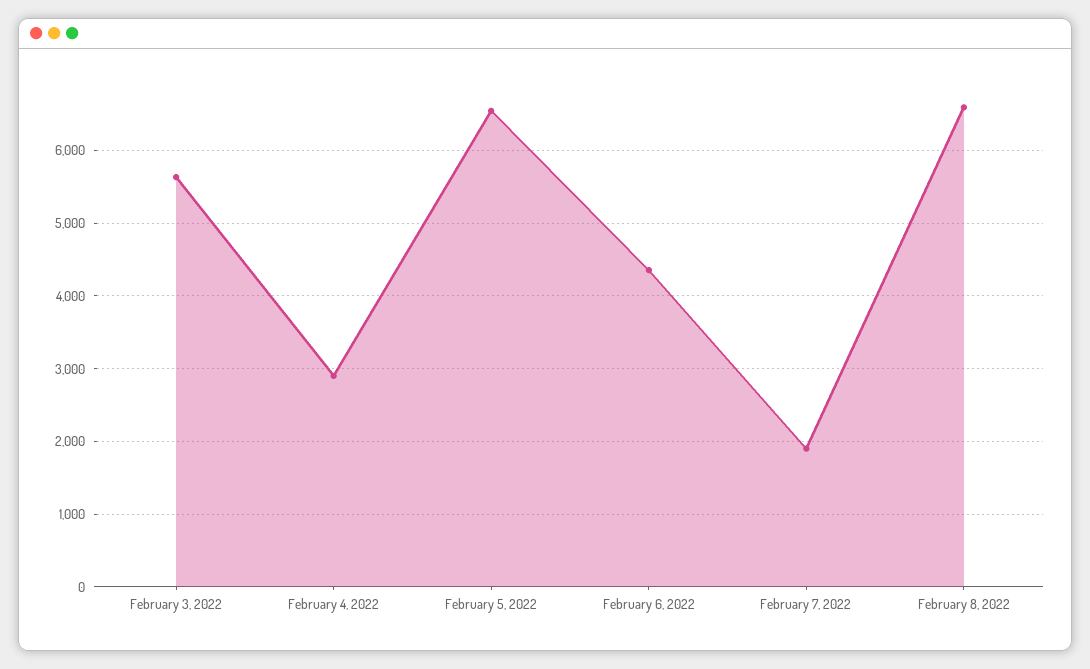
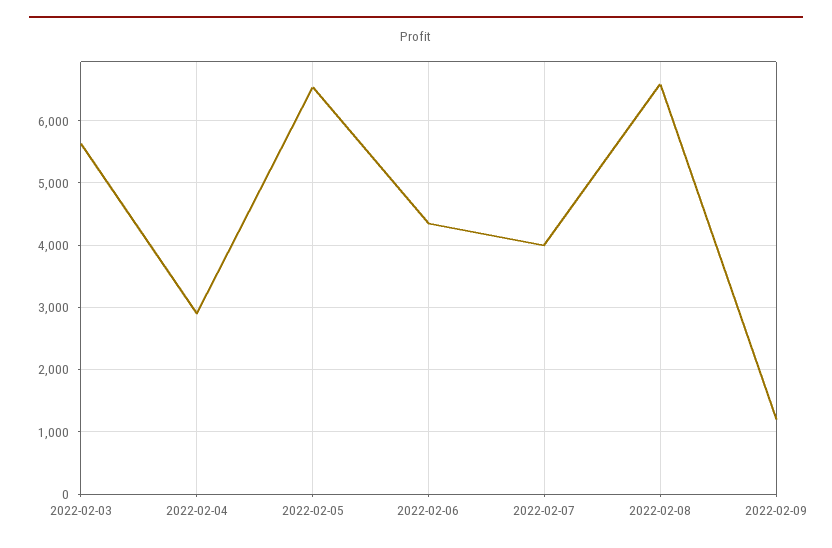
February 7, 2022: 1900 -> 4000
2022-02-09: none -> 1200

